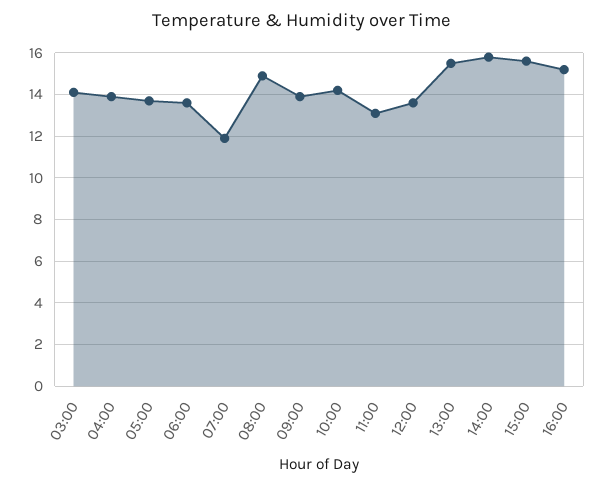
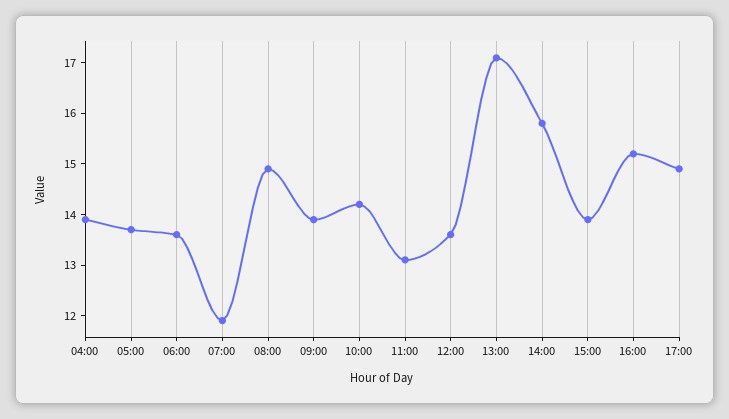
03:00: 14 -> none
13:00: 15.5 -> 17
15:00: 15.5 -> 14
17:00: none -> 15

